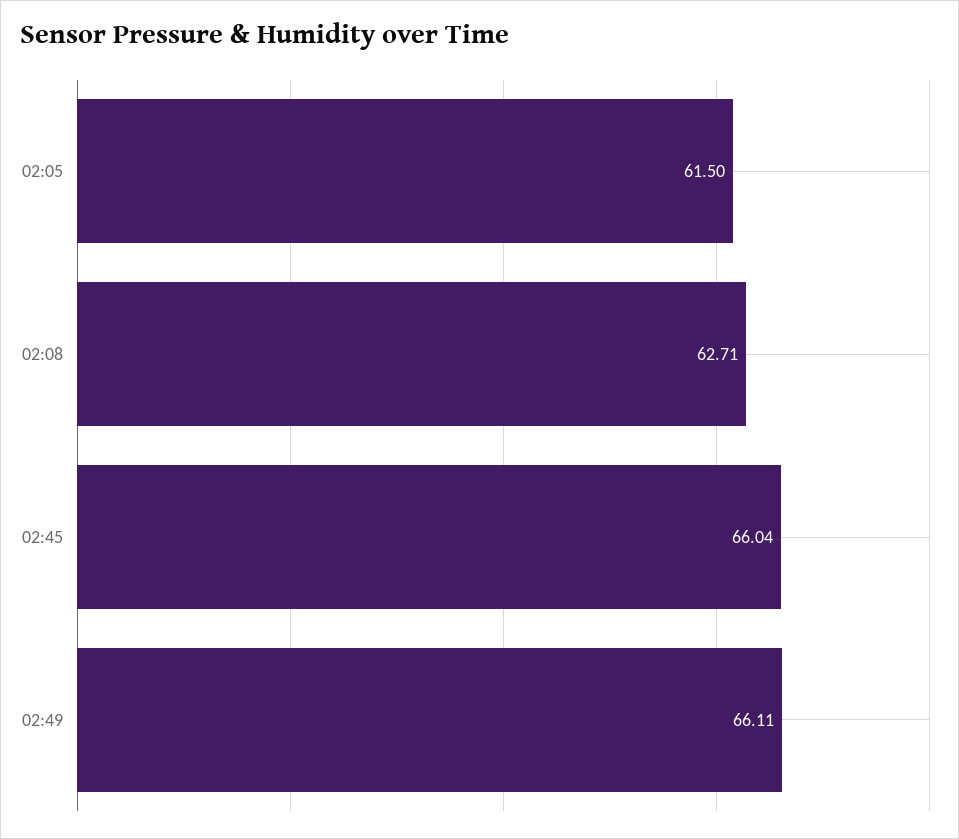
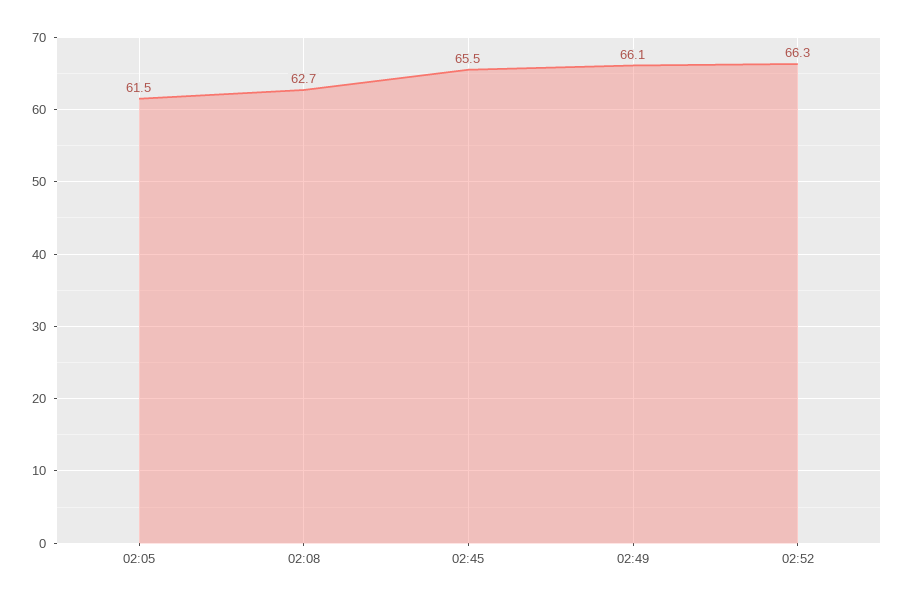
02:45: 66.04 -> 65.5
02:52: none -> 66.3

